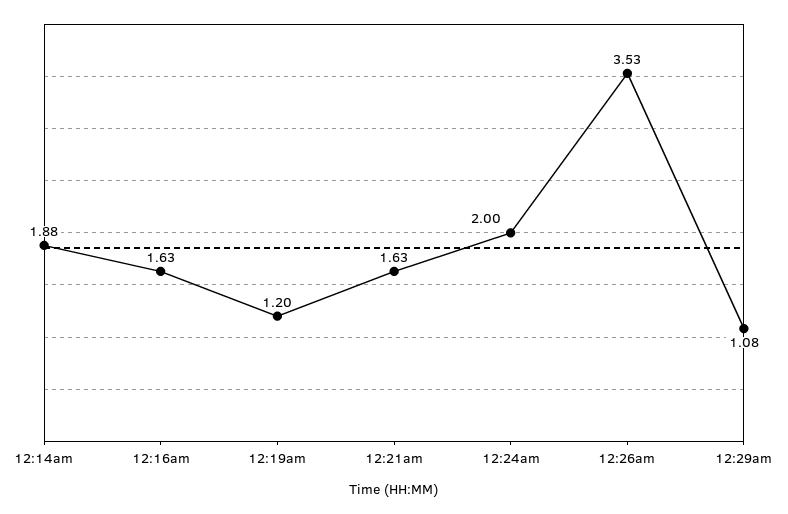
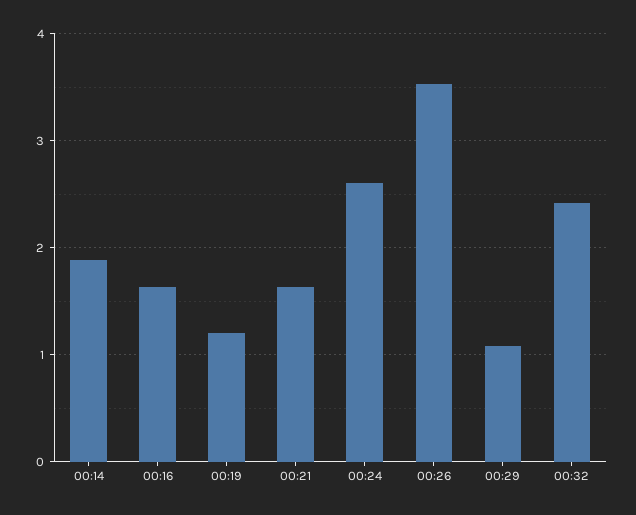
12:24am: 2 -> 2.6
00:32: none -> 2.4

